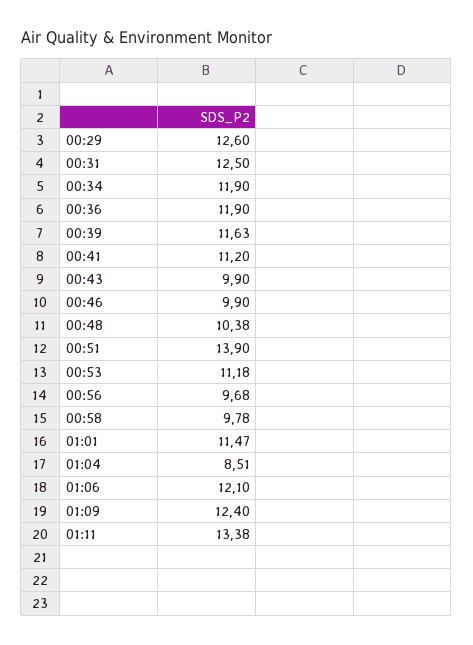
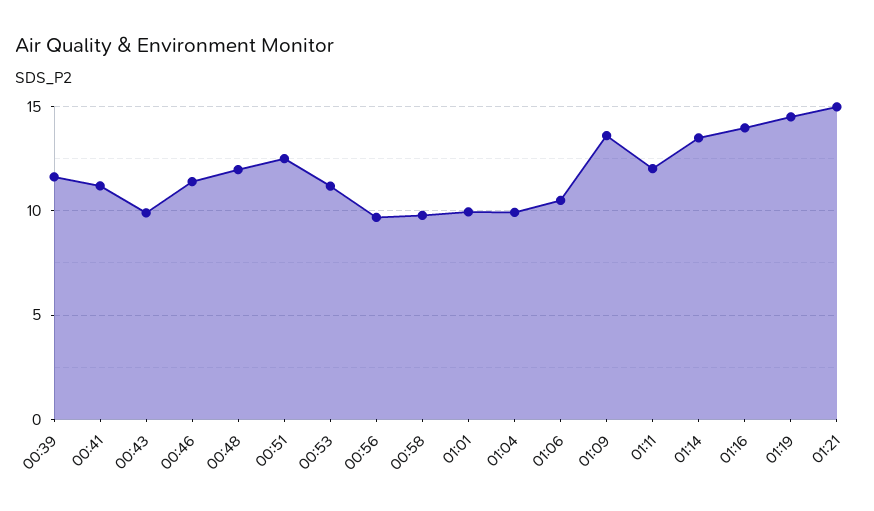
00:29: 12.6 -> none
00:31: 12.5 -> none
00:34: 11.9 -> none
00:36: 11.9 -> none
00:46: 9.9 -> 11.5
00:48: 10.38 -> 12
00:51: 13.9 -> 12.5
01:01: 11.47 -> 10
01:04: 8.51 -> 10
01:06: 12.1 -> 10.5
01:09: 12.4 -> 13.5
01:11: 13.38 -> 12
01:14: none -> 13.5
01:16: none -> 14
01:19: none -> 14.5
01:21: none -> 15

